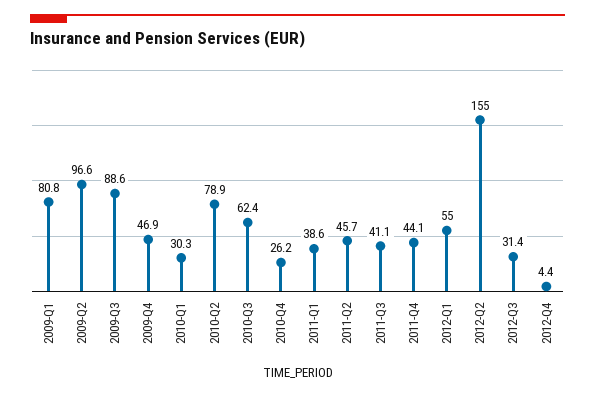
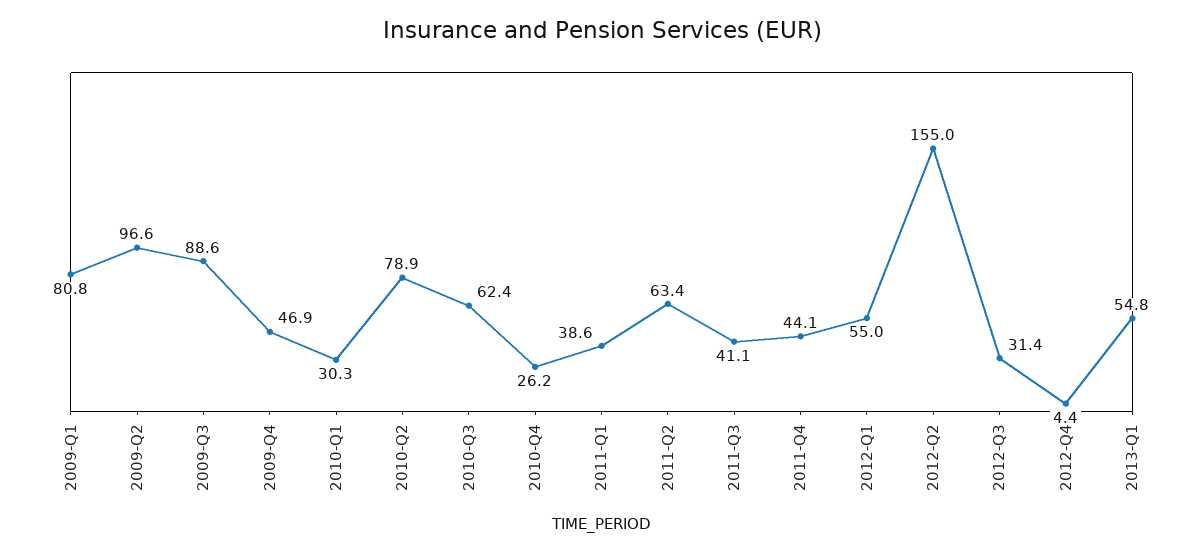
2011-Q2: 45.7 -> 63.4
2013-Q1: none -> 54.8

